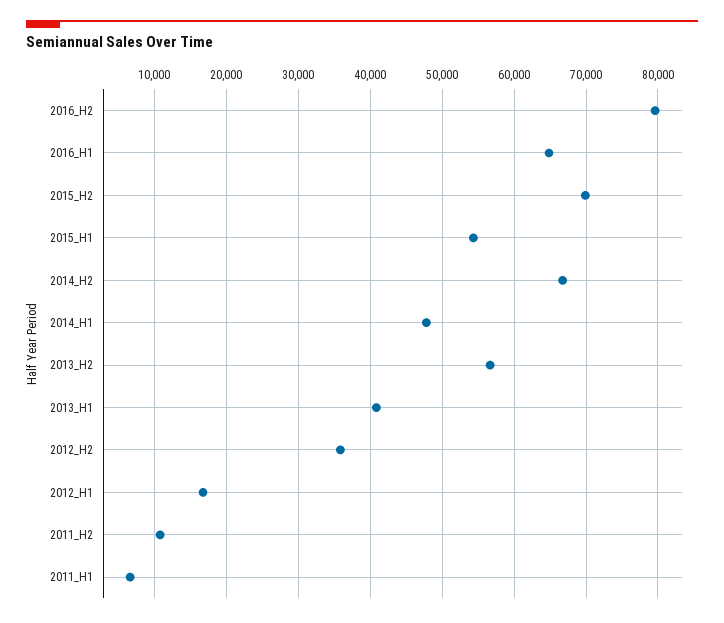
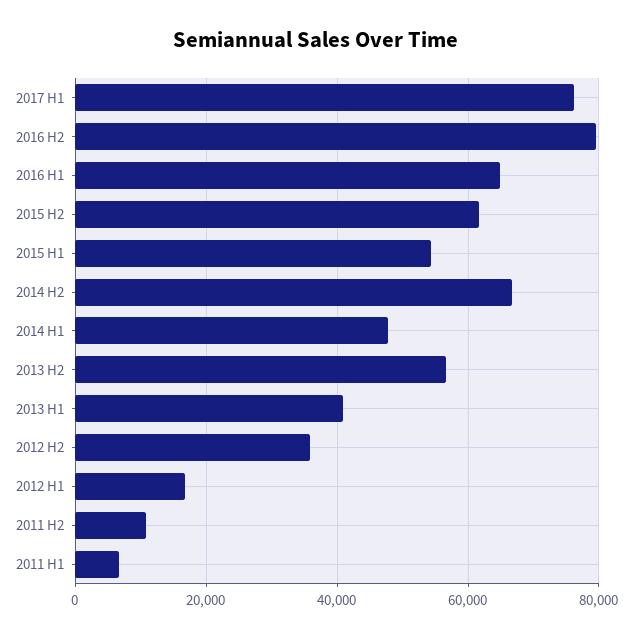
2015_H2: 70000 -> 62000
2017 H1: none -> 76000

